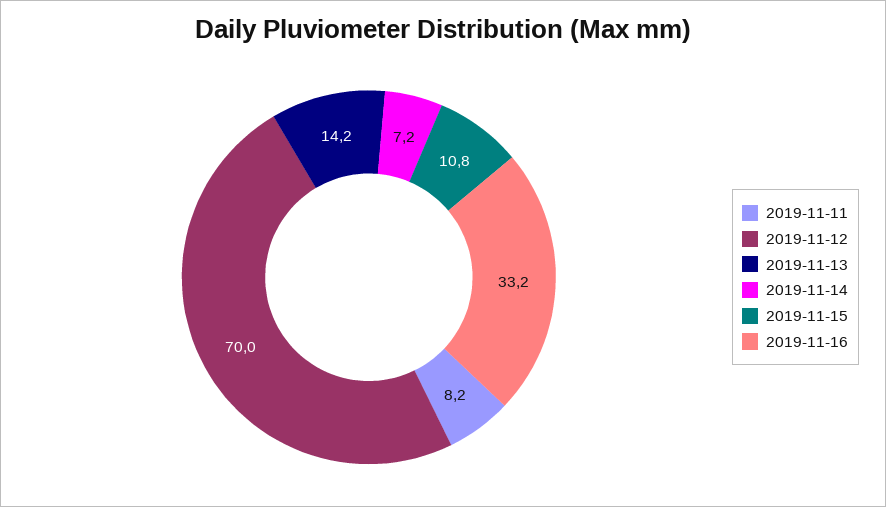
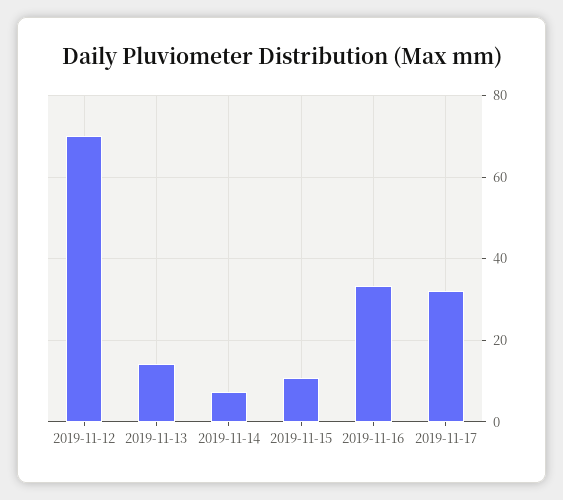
2019-11-11: 8.2 -> none
2019-11-17: none -> 32

